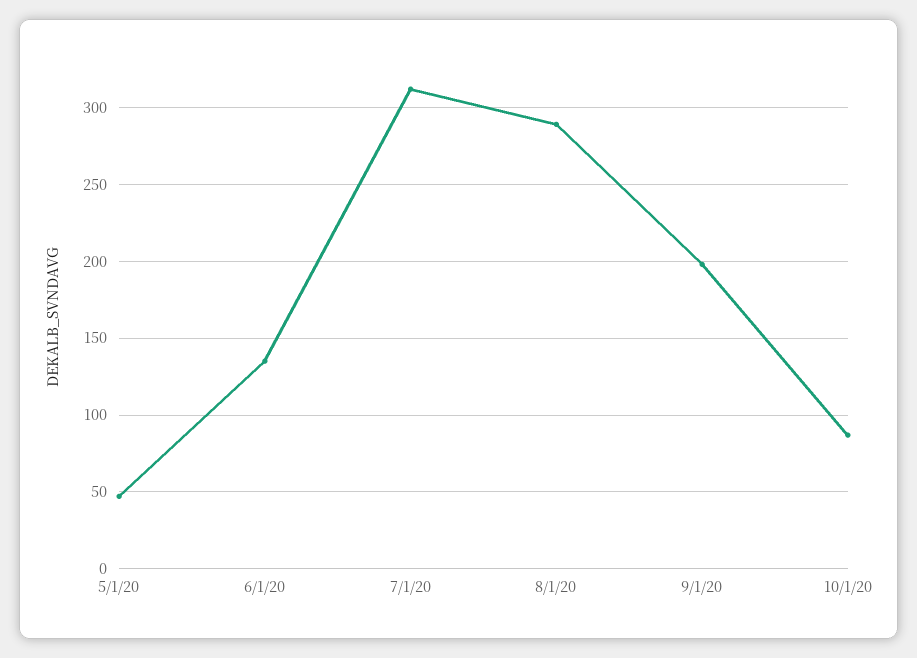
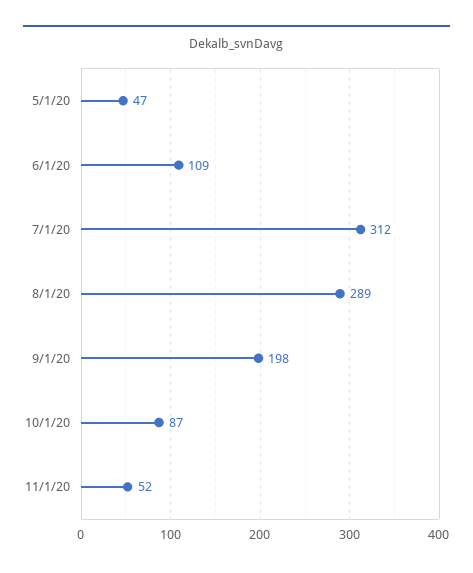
6/1/20: 135 -> 109
11/1/20: none -> 52

